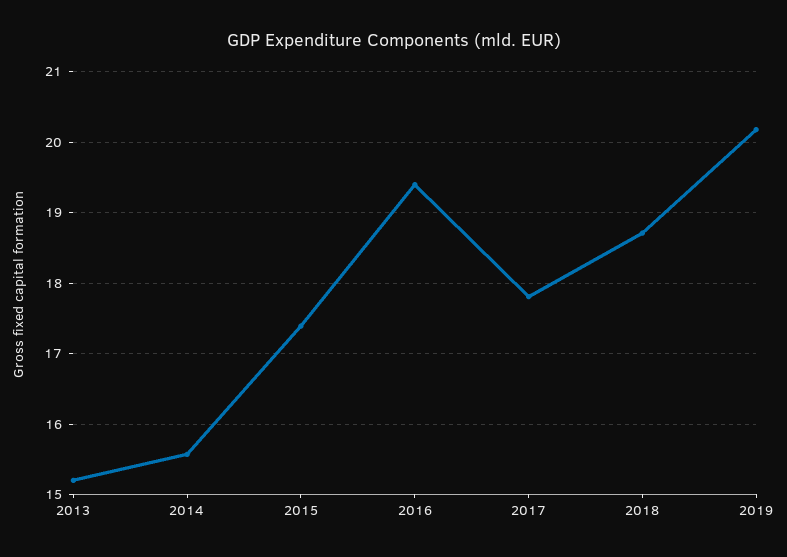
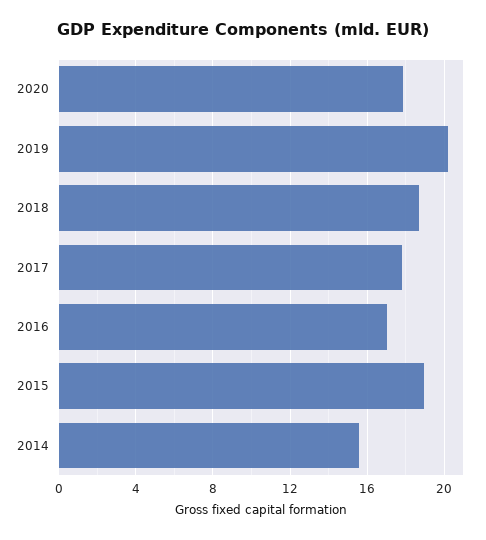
2013: 15.2 -> none
2015: 17.4 -> 19
2016: 19.4 -> 17
2020: none -> 18

